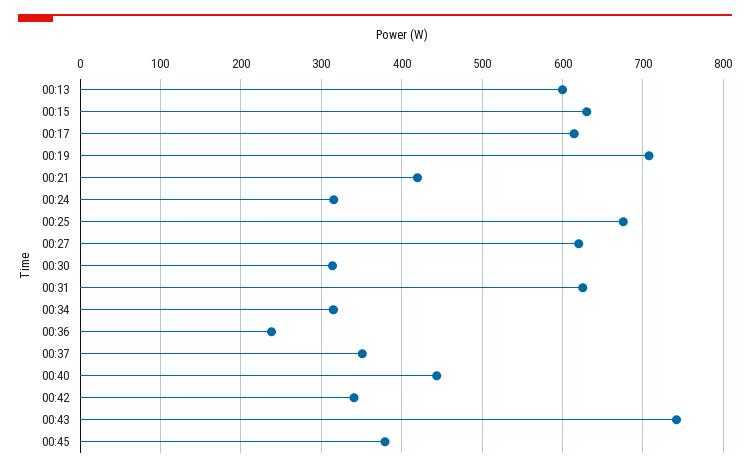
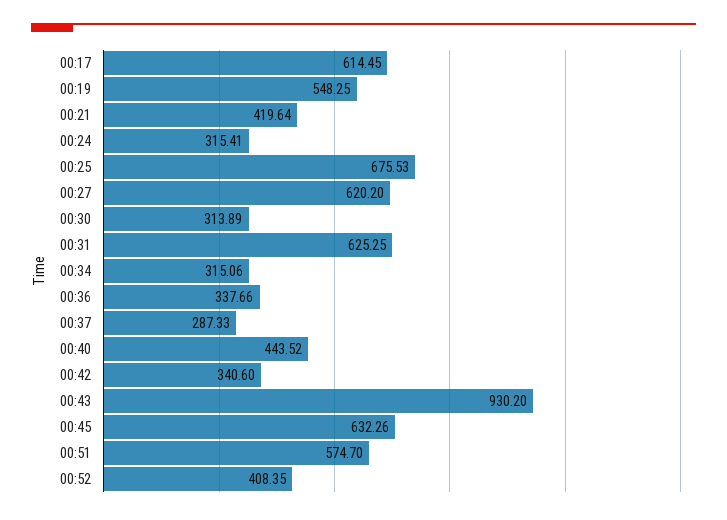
00:13: 600 -> none
00:15: 630 -> none
00:19: 710 -> 548.25
00:36: 240 -> 337.66
00:37: 350 -> 287.33
00:43: 740 -> 930.2
00:45: 380 -> 632.26
00:51: none -> 574.7
00:52: none -> 408.35

